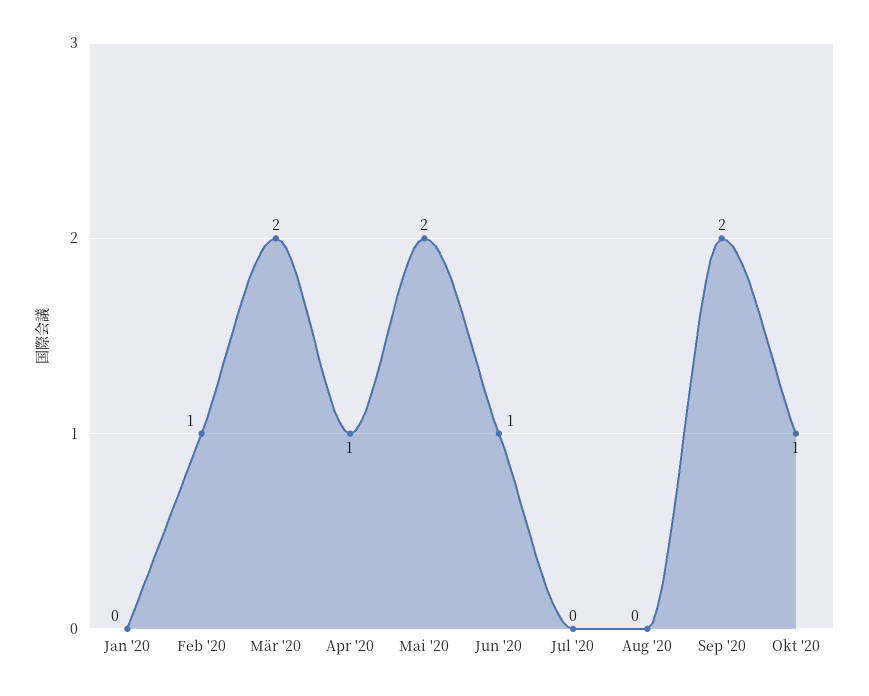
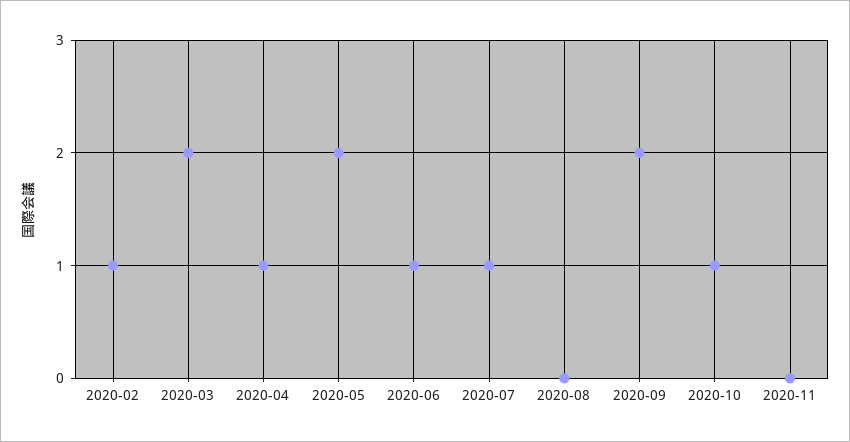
Jan '20: 0 -> none
Jul '20: 0 -> 1
2020-11: none -> 0

